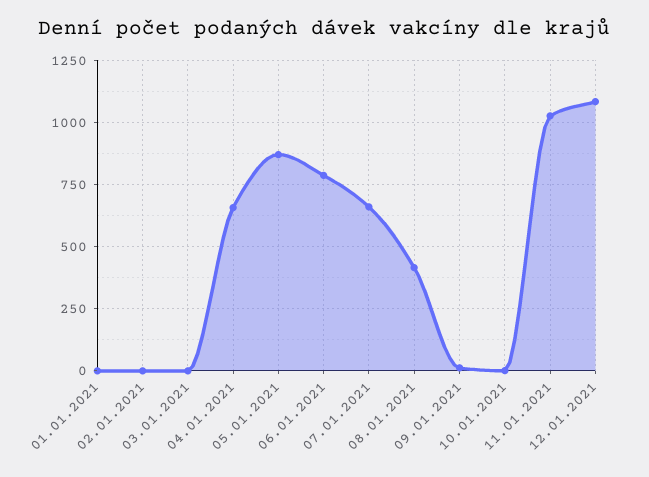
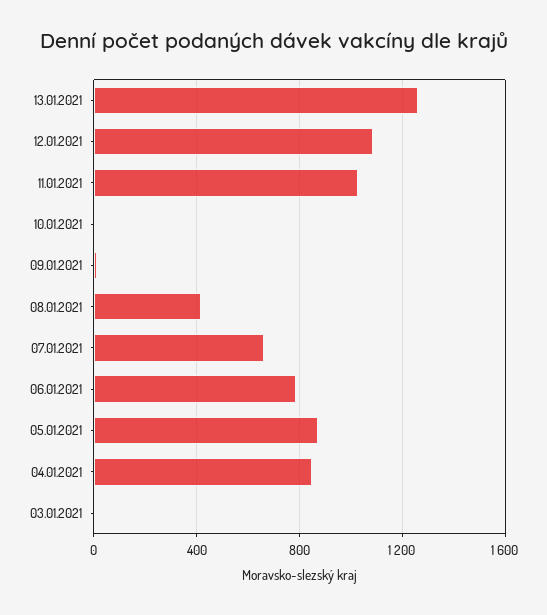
01.01.2021: 0 -> none
02.01.2021: 0 -> none
04.01.2021: 650 -> 850
13.01.2021: none -> 1250

